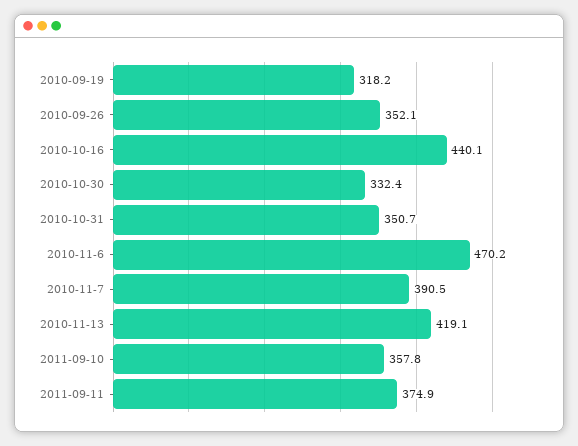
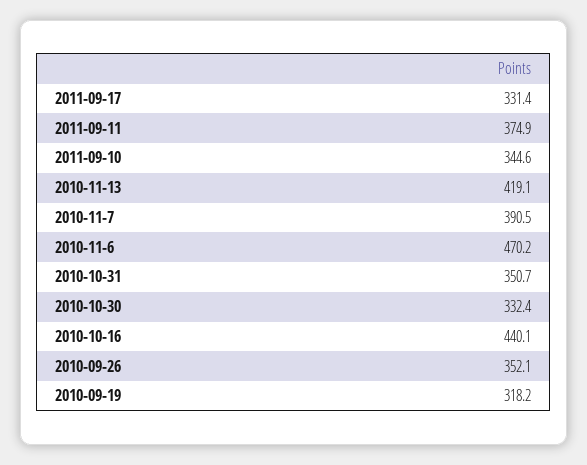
2011-09-10: 357.8 -> 344.6
2011-09-17: none -> 331.4

